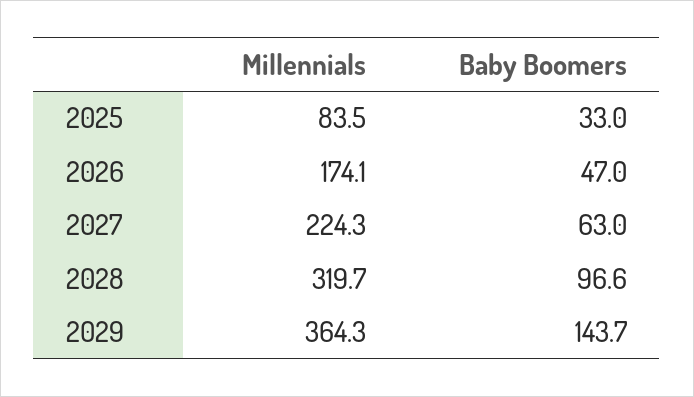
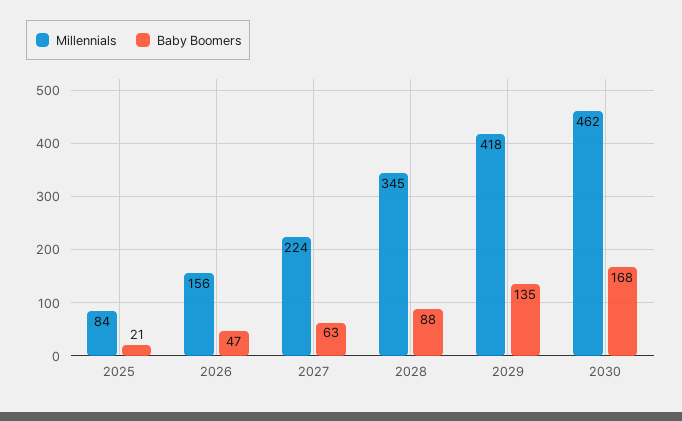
Baby Boomers, 2025: 33 -> 21
Millennials, 2026: 174.1 -> 156
Millennials, 2028: 319.7 -> 345
Baby Boomers, 2028: 96.6 -> 88
Millennials, 2029: 364.3 -> 418
Baby Boomers, 2029: 143.7 -> 135
Millennials, 2030: none -> 462
Baby Boomers, 2030: none -> 168

